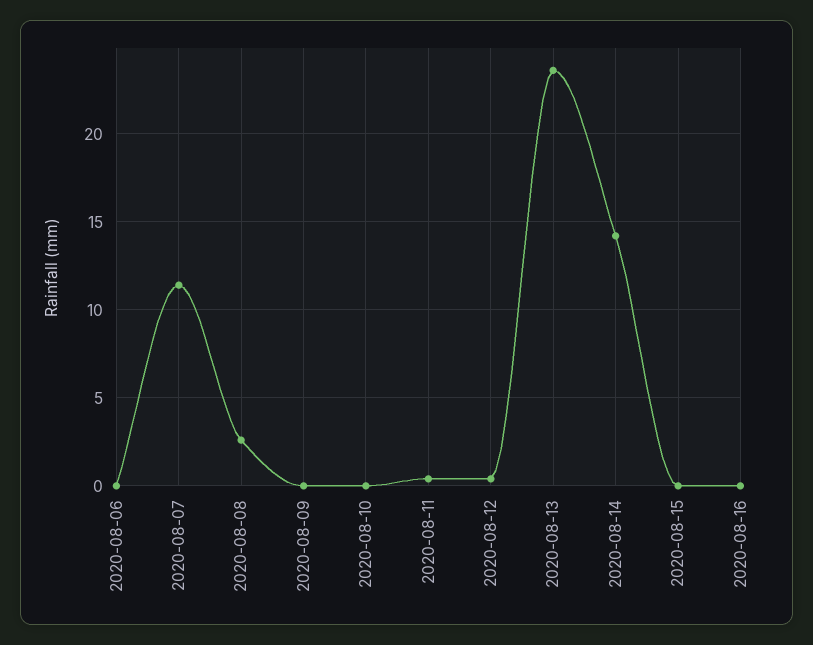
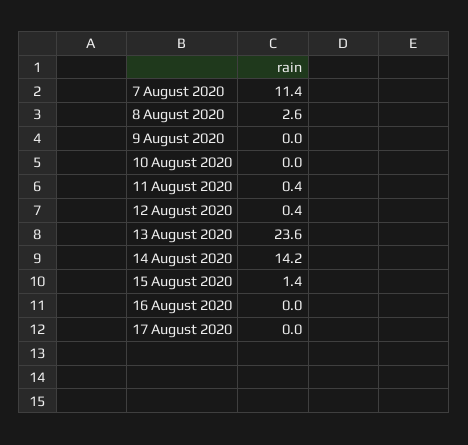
2020-08-06: 0 -> none
2020-08-15: 0 -> 1.4
17 August 2020: none -> 0

